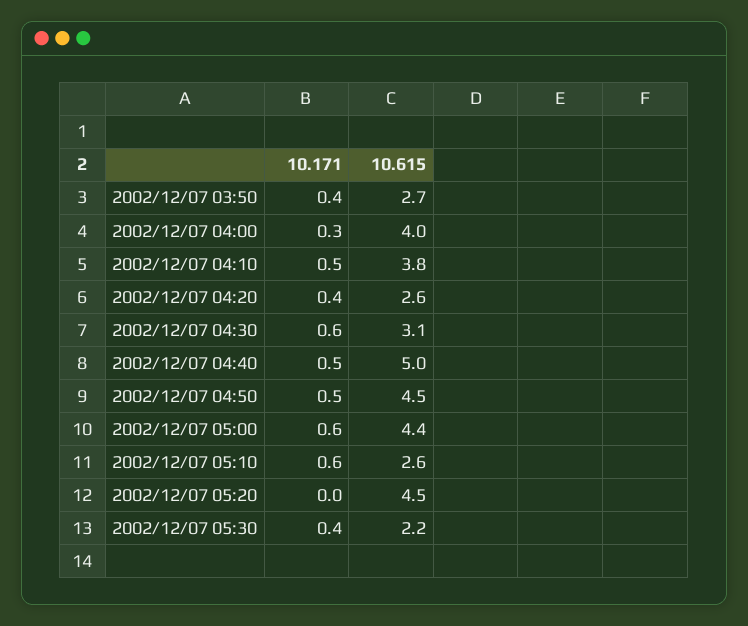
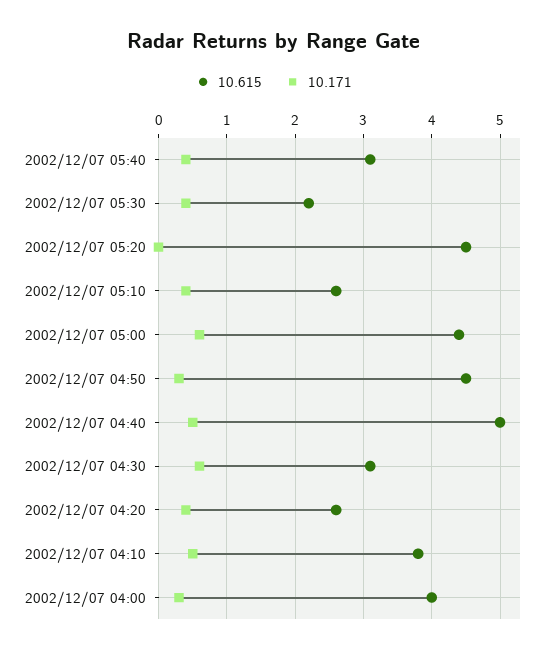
10.171, 2002/12/07 03:50: 0.4 -> none
10.615, 2002/12/07 03:50: 2.7 -> none
10.171, 2002/12/07 04:50: 0.5 -> 0.3
10.171, 2002/12/07 05:10: 0.6 -> 0.4
10.615, 2002/12/07 05:40: none -> 3.1
10.171, 2002/12/07 05:40: none -> 0.4

